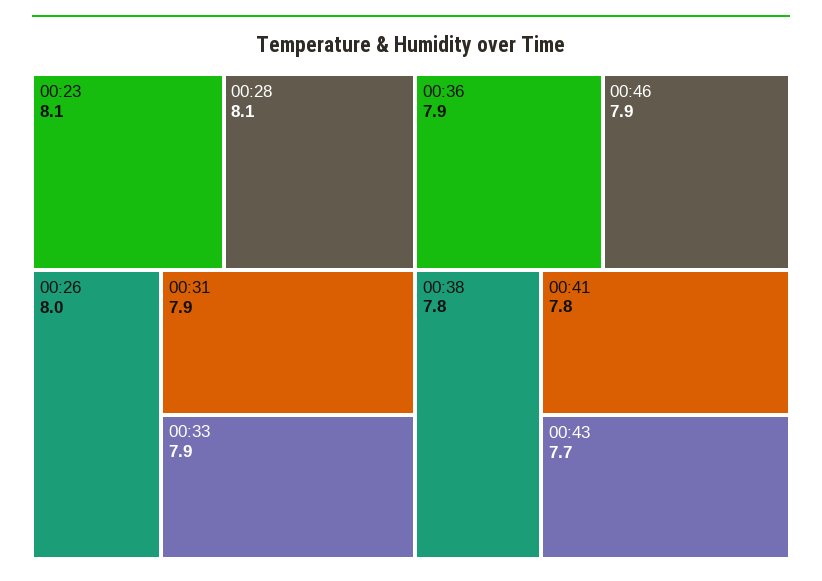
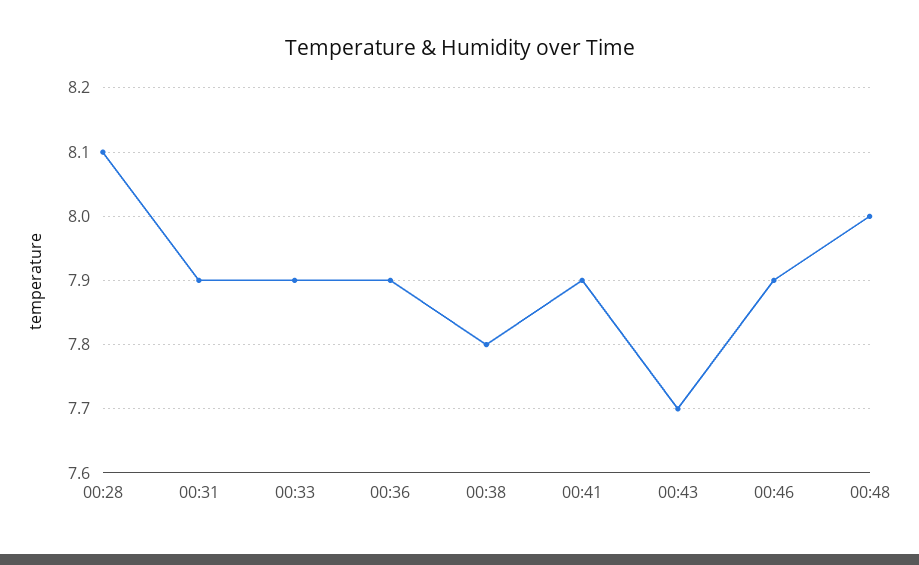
00:23: 8.1 -> none
00:26: 8 -> none
00:41: 7.8 -> 7.9
00:48: none -> 8

